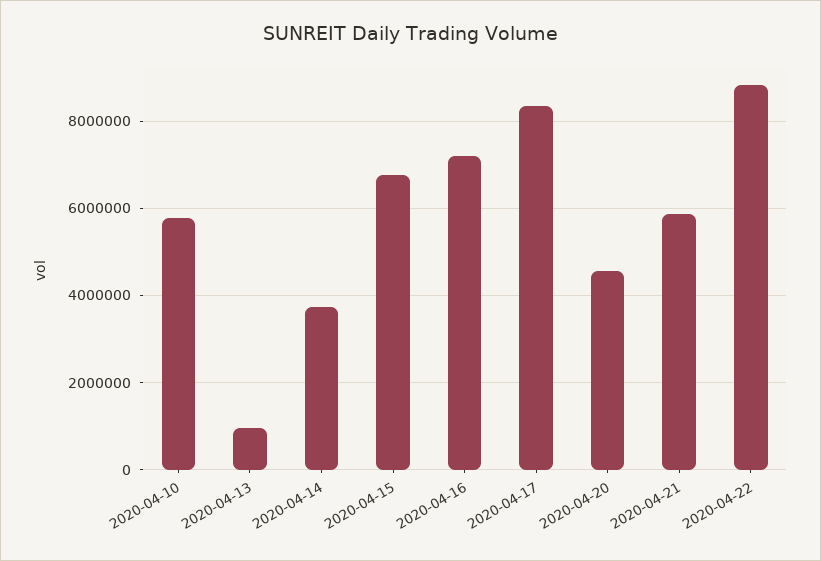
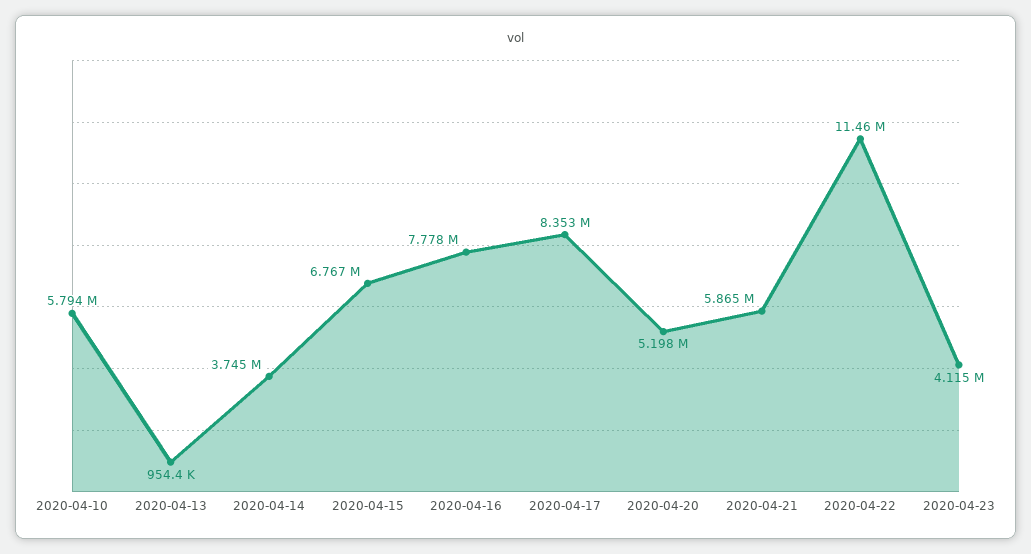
2020-04-16: 7200000 -> 7778000
2020-04-20: 4600000 -> 5198000
2020-04-22: 8800000 -> 11460000
2020-04-23: none -> 4115000

